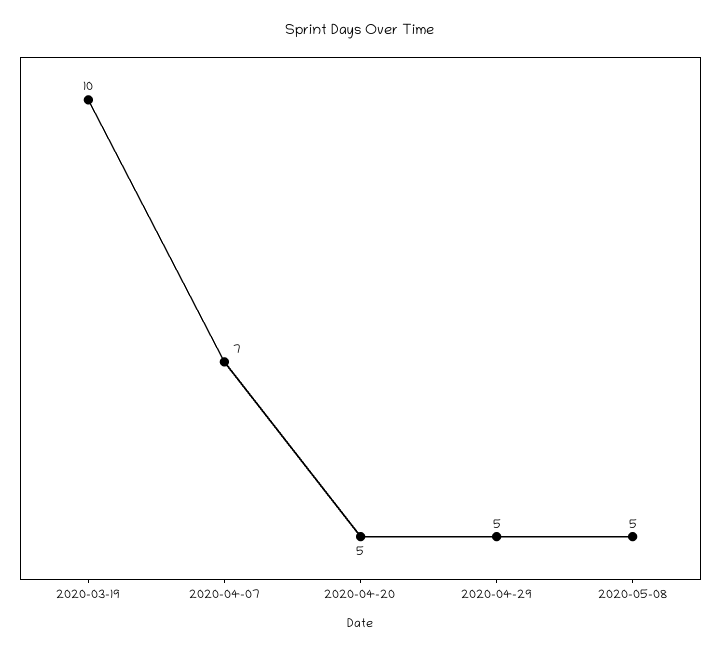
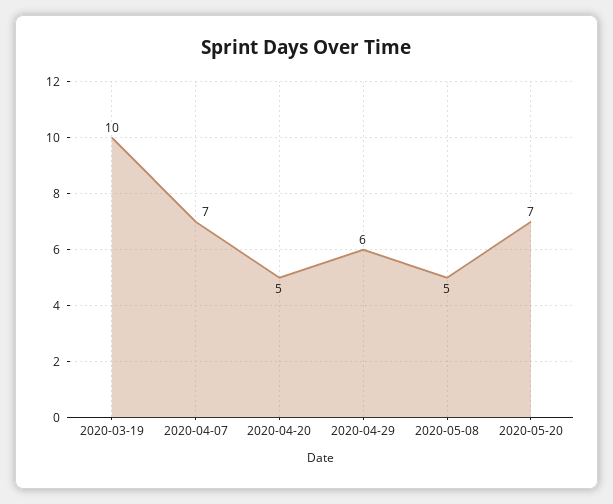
2020-04-29: 5 -> 6
2020-05-20: none -> 7

